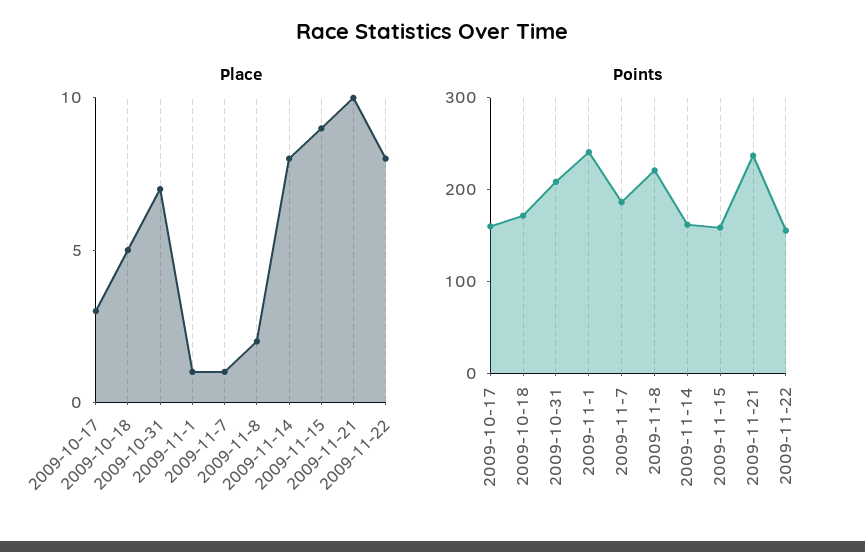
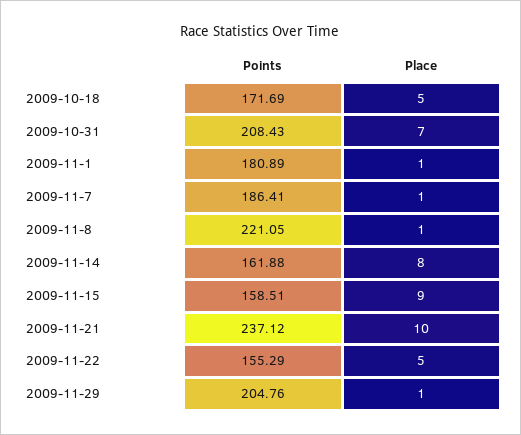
Place, 2009-10-17: 3 -> none
Place, 2009-11-8: 2 -> 1
Place, 2009-11-22: 8 -> 5
Points, 2009-10-17: 160 -> none
Points, 2009-11-1: 240 -> 180.89
Points, 2009-11-29: none -> 204.76
Place, 2009-11-29: none -> 1

